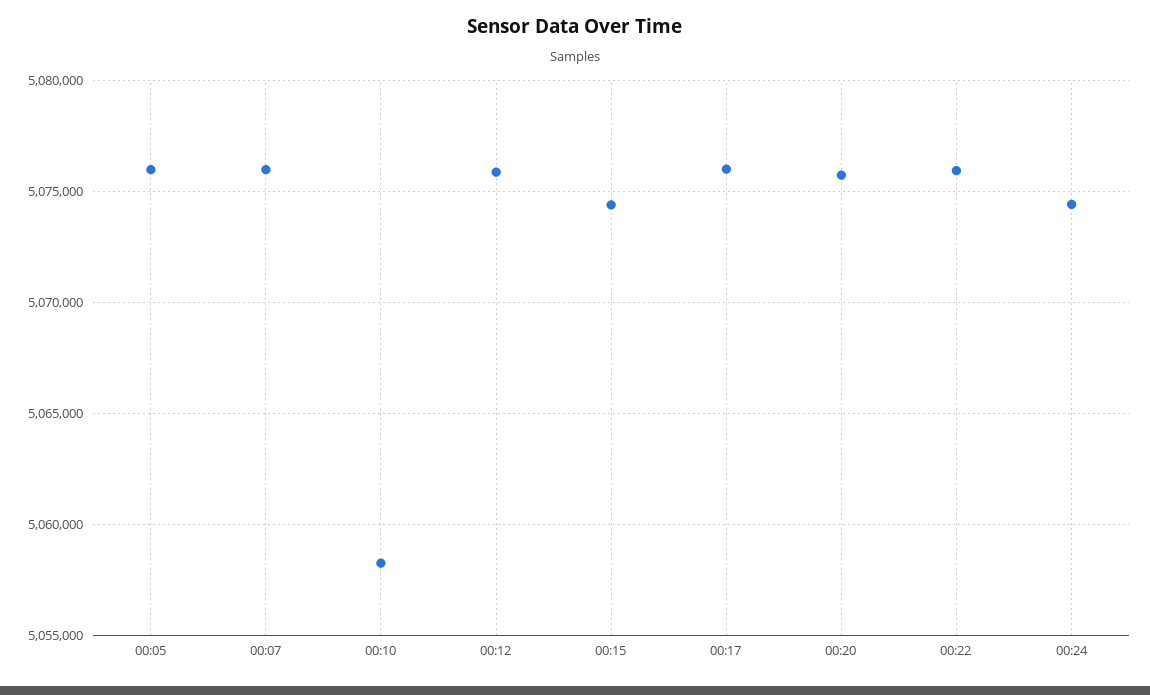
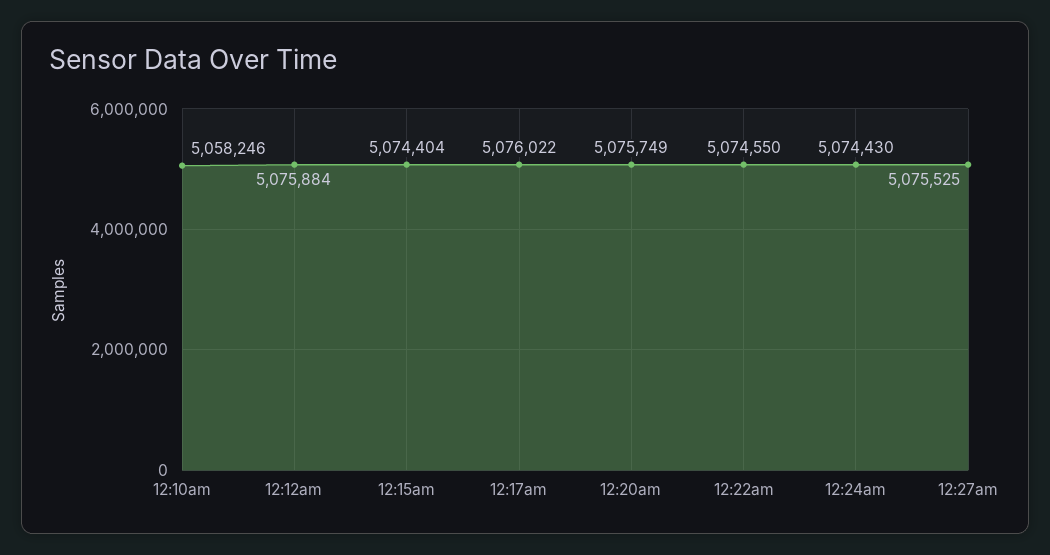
00:05: 5076000 -> none
00:07: 5076000 -> none
00:22: 5076000 -> 5074550
12:27am: none -> 5075525

